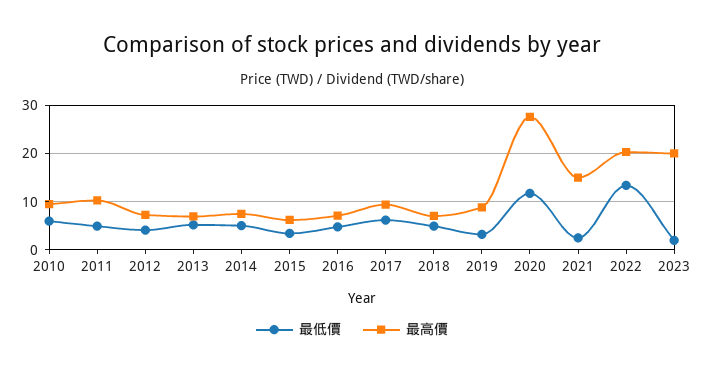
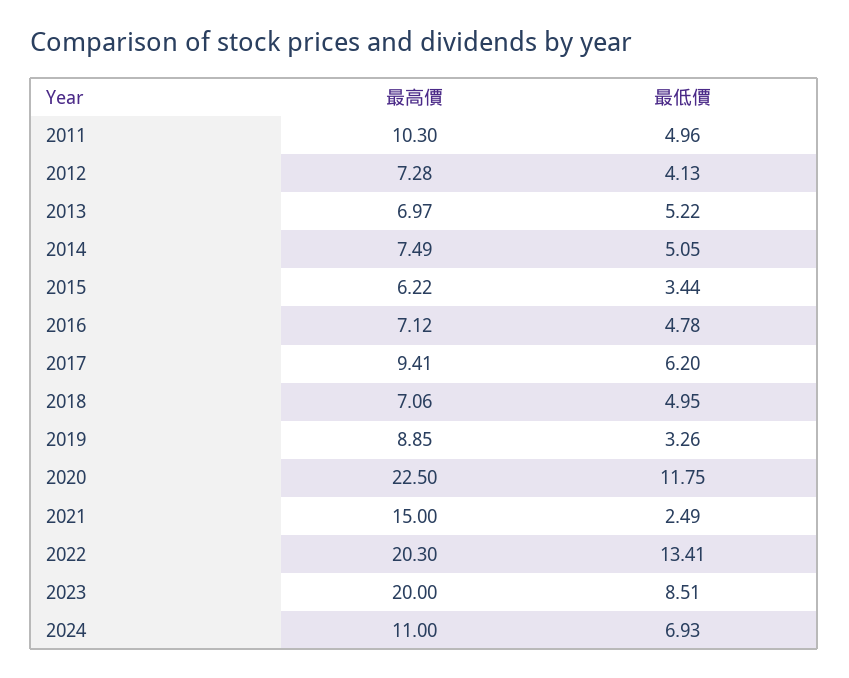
最低價, 2010: 6 -> none
最高價, 2010: 10 -> none
最高價, 2020: 28 -> 22.5
最低價, 2023: 2 -> 8.51
最高價, 2024: none -> 11
最低價, 2024: none -> 6.93

